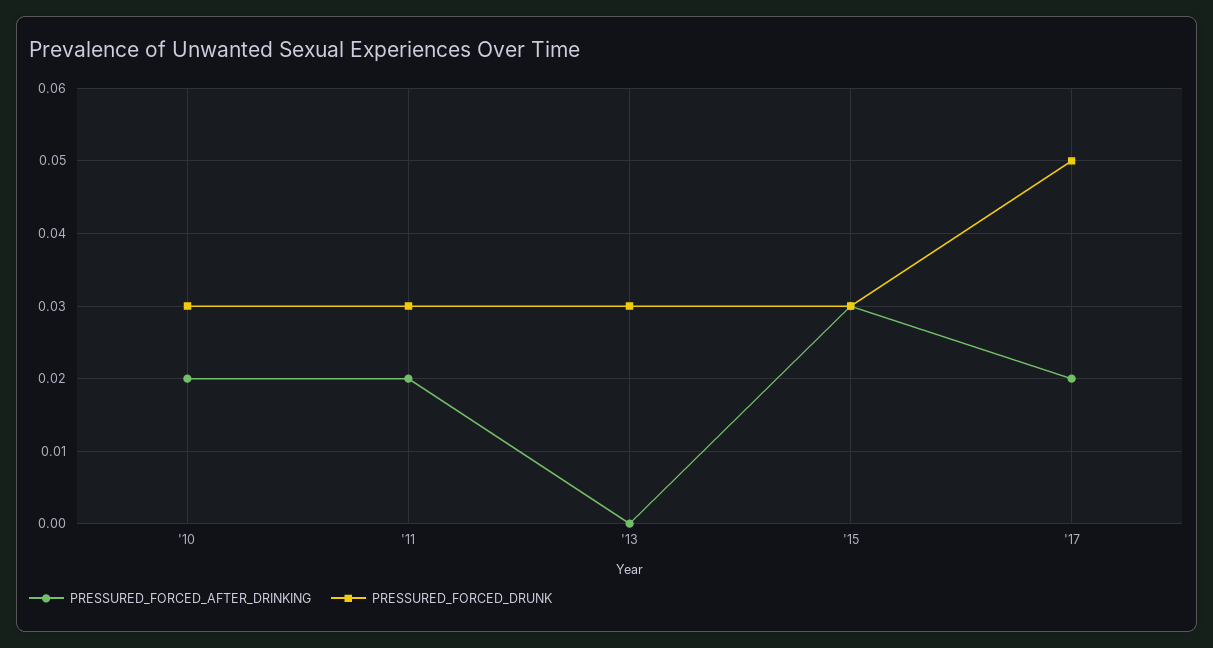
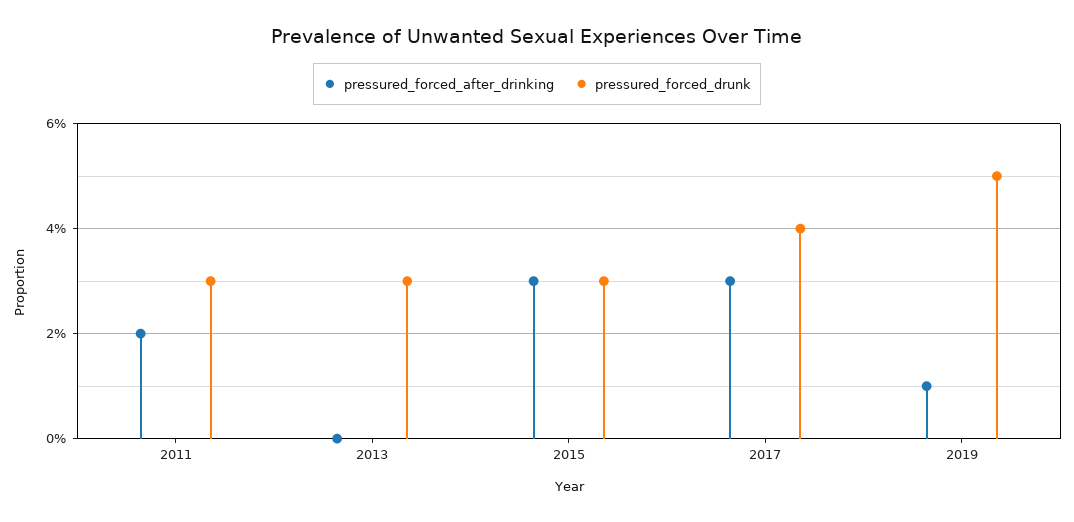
PRESSURED_FORCED_AFTER_DRINKING, '10: 0.02 -> none
PRESSURED_FORCED_DRUNK, '10: 0.03 -> none
PRESSURED_FORCED_AFTER_DRINKING, '17: 0.02 -> 0.03
PRESSURED_FORCED_DRUNK, '17: 0.05 -> 0.04
PRESSURED_FORCED_AFTER_DRINKING, 2019: none -> 0.01
PRESSURED_FORCED_DRUNK, 2019: none -> 0.05

